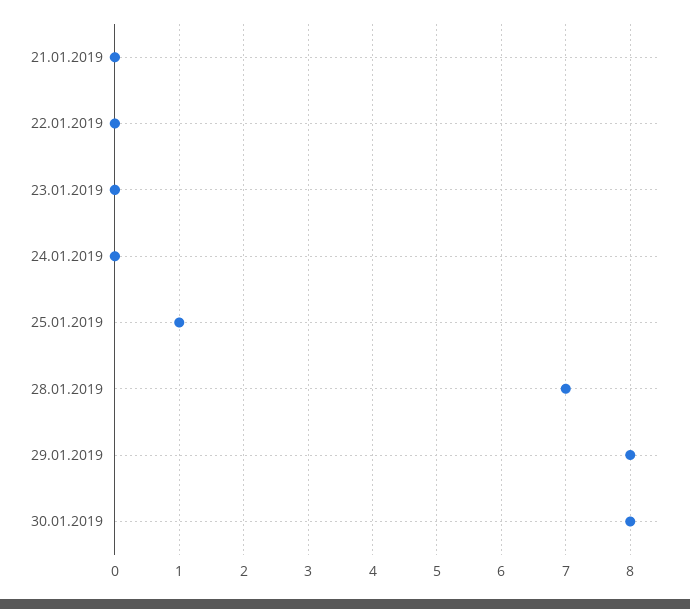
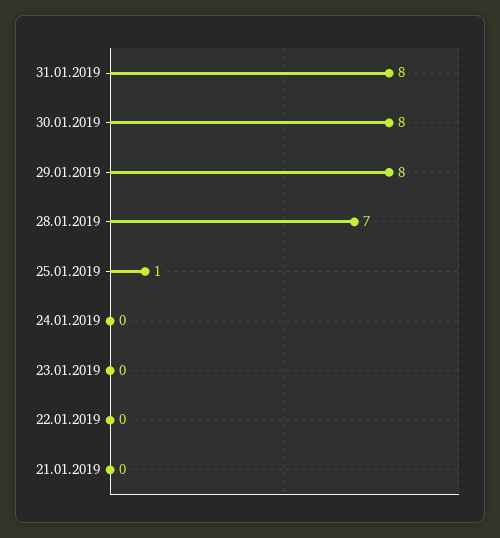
31.01.2019: none -> 8

